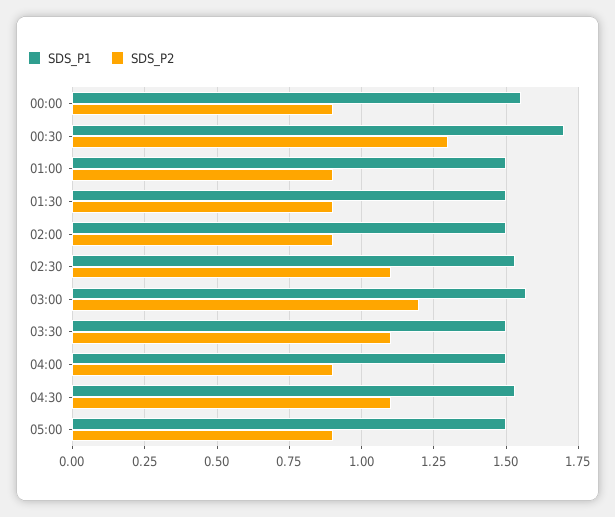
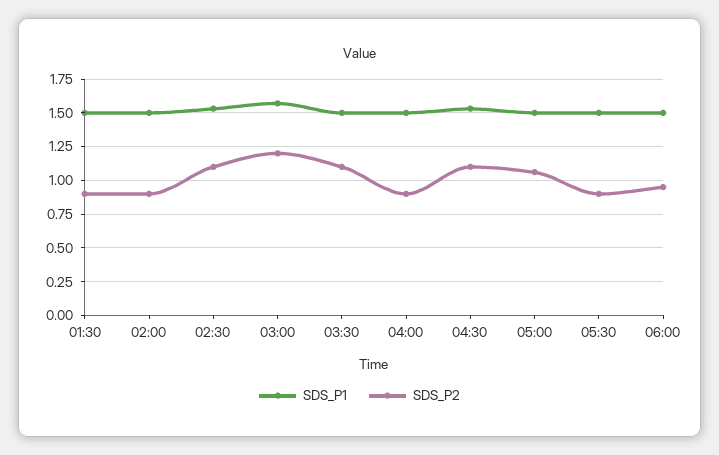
SDS_P1, 00:00: 1.55 -> none
SDS_P2, 00:00: 0.9 -> none
SDS_P1, 00:30: 1.7 -> none
SDS_P2, 00:30: 1.3 -> none
SDS_P1, 01:00: 1.5 -> none
SDS_P2, 01:00: 0.9 -> none
SDS_P2, 05:00: 0.9 -> 1.05
SDS_P1, 05:30: none -> 1.5
SDS_P2, 05:30: none -> 0.9
SDS_P1, 06:00: none -> 1.5
SDS_P2, 06:00: none -> 0.95

